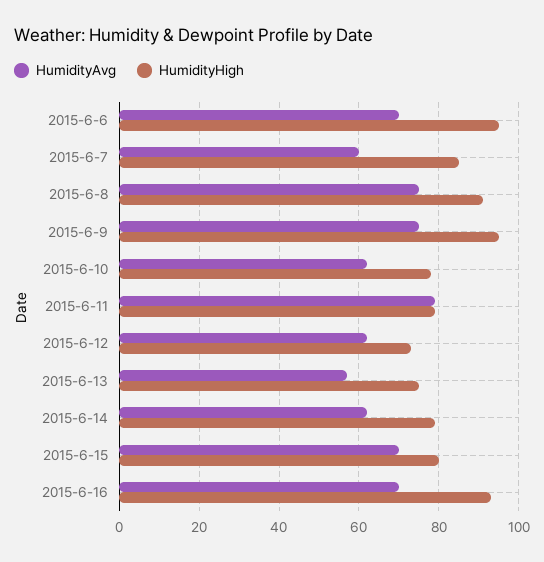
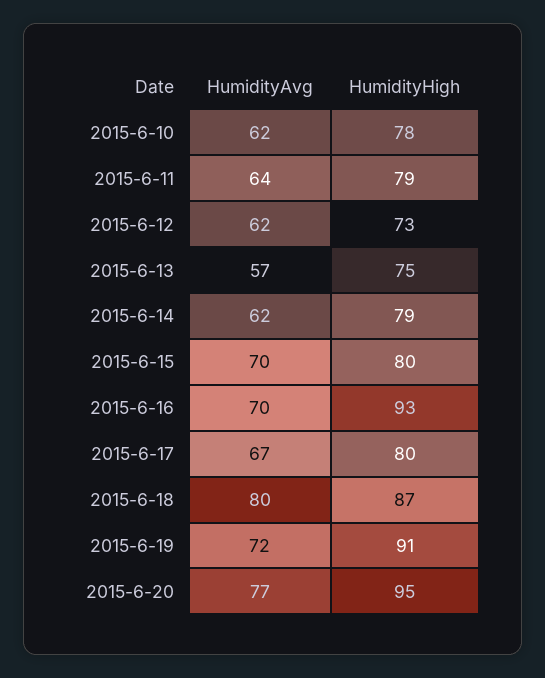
HumidityAvg, 2015-6-6: 70 -> none
HumidityHigh, 2015-6-6: 95 -> none
HumidityAvg, 2015-6-7: 60 -> none
HumidityHigh, 2015-6-7: 85 -> none
HumidityAvg, 2015-6-8: 75 -> none
HumidityHigh, 2015-6-8: 90 -> none
HumidityAvg, 2015-6-9: 75 -> none
HumidityHigh, 2015-6-9: 95 -> none
HumidityAvg, 2015-6-11: 80 -> 64
HumidityAvg, 2015-6-17: none -> 67
HumidityHigh, 2015-6-17: none -> 80
HumidityAvg, 2015-6-18: none -> 80
HumidityHigh, 2015-6-18: none -> 87
HumidityAvg, 2015-6-19: none -> 72
HumidityHigh, 2015-6-19: none -> 91
HumidityAvg, 2015-6-20: none -> 77
HumidityHigh, 2015-6-20: none -> 95

